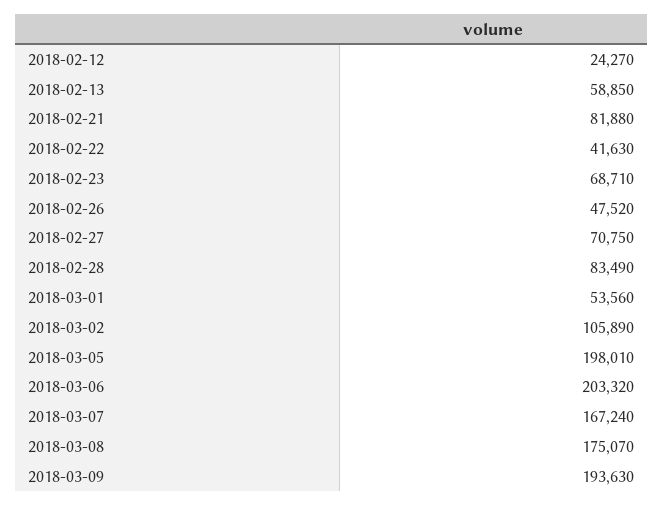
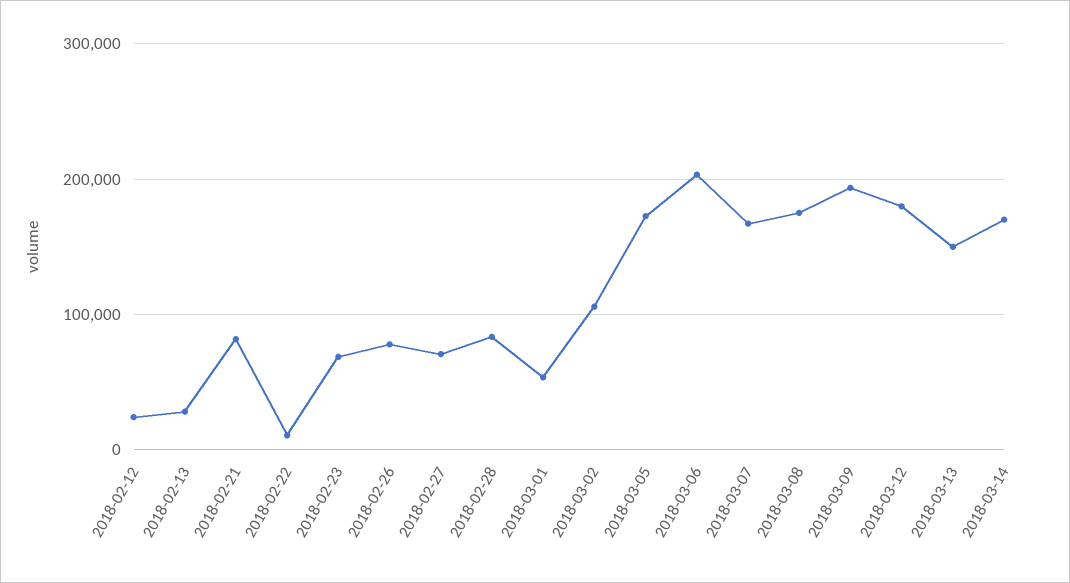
2018-02-13: 58850 -> 30000
2018-02-22: 41630 -> 10000
2018-02-26: 47520 -> 80000
2018-03-05: 198010 -> 170000
2018-03-12: none -> 180000
2018-03-13: none -> 150000
2018-03-14: none -> 170000

